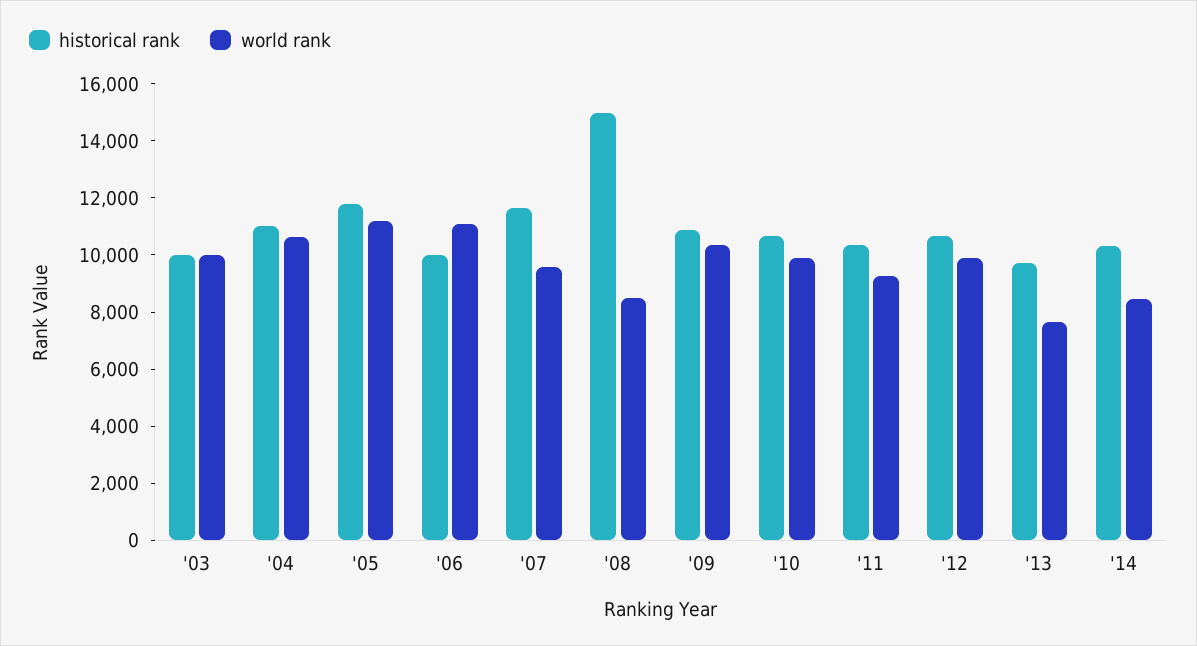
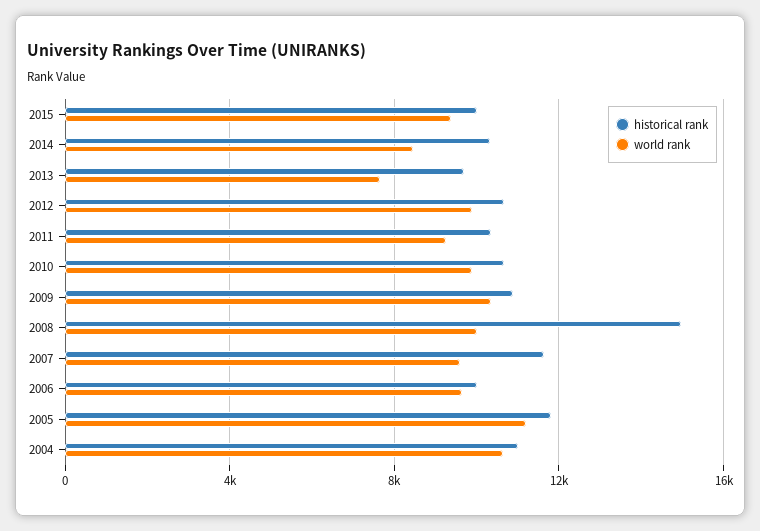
historical rank, '03: 10000 -> none
world rank, '03: 10000 -> none
world rank, '06: 11000 -> 9500
world rank, '08: 8500 -> 10000
historical rank, 2015: none -> 10000
world rank, 2015: none -> 9500

